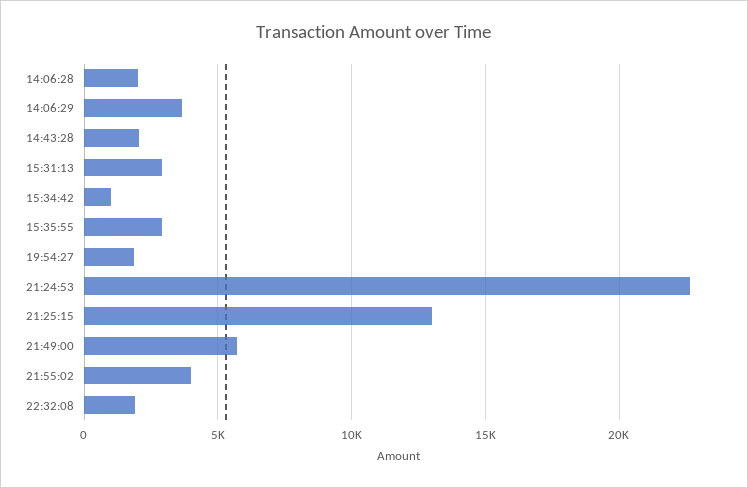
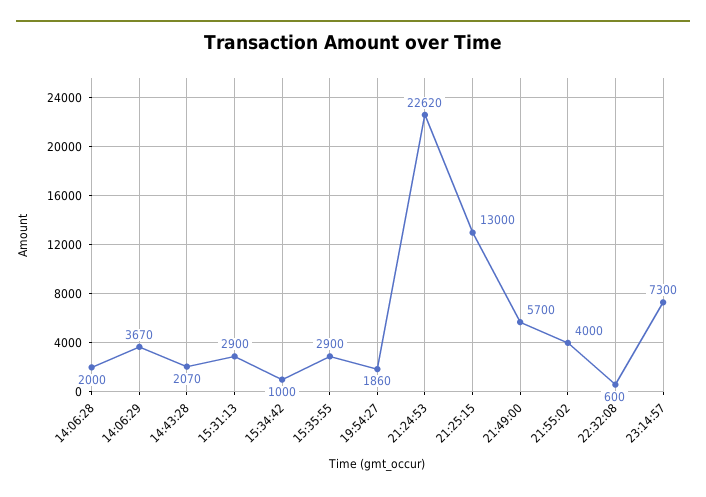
22:32:08: 2000 -> 600
23:14:57: none -> 7300

